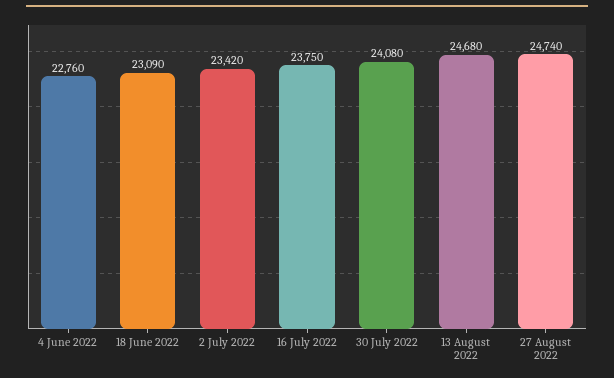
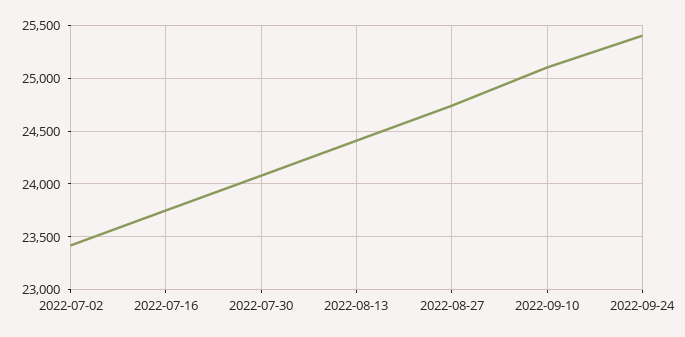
4 June 2022: 22760 -> none
18 June 2022: 23090 -> none
13 August 2022: 24680 -> 24400
2022-09-10: none -> 25100
2022-09-24: none -> 25400

